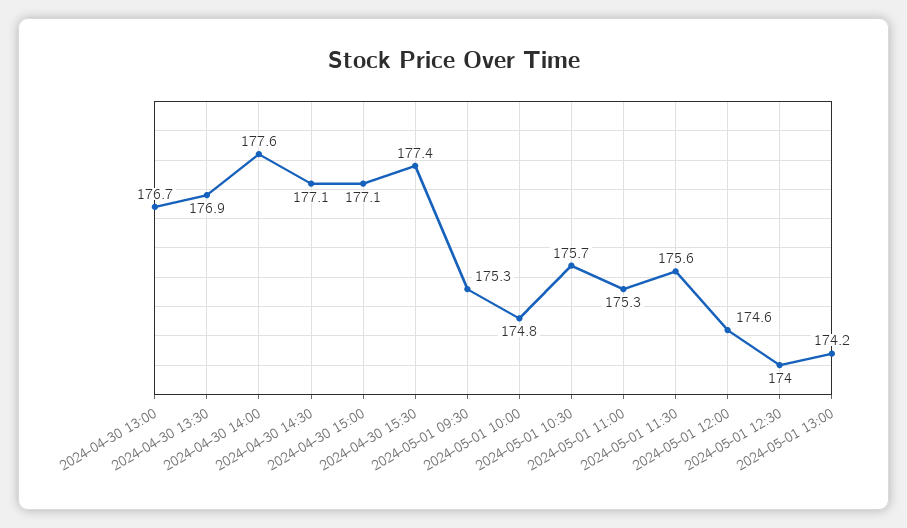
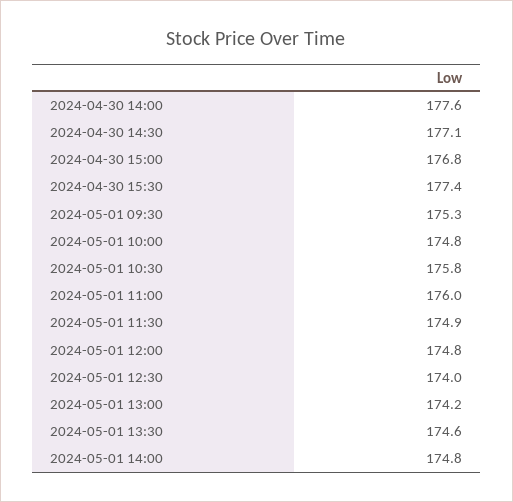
2024-04-30 13:00: 176.7 -> none
2024-04-30 13:30: 176.9 -> none
2024-04-30 15:00: 177.1 -> 176.8
2024-05-01 10:30: 175.7 -> 175.8
2024-05-01 11:00: 175.3 -> 176
2024-05-01 11:30: 175.6 -> 174.9
2024-05-01 12:00: 174.6 -> 174.8
2024-05-01 13:30: none -> 174.6
2024-05-01 14:00: none -> 174.8

